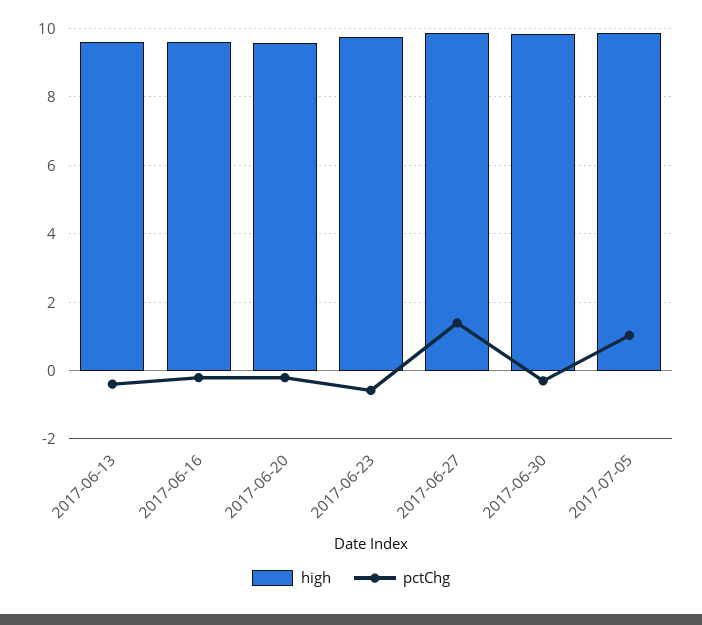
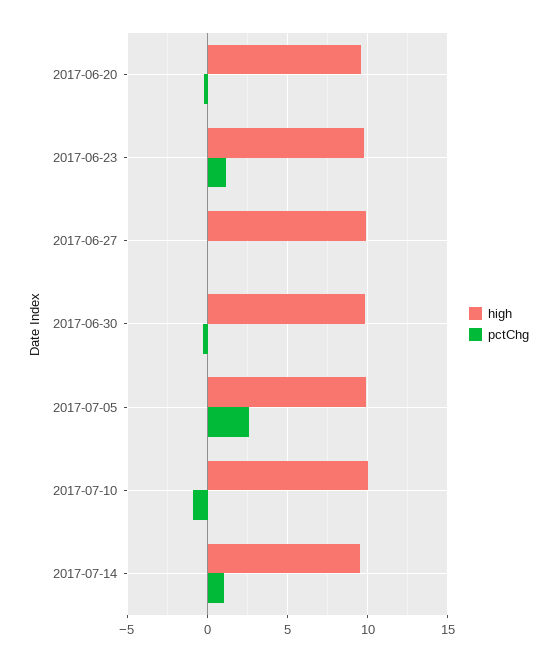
high, 2017-06-13: 9.6 -> none
pctChg, 2017-06-13: -0.4 -> none
high, 2017-06-16: 9.6 -> none
pctChg, 2017-06-16: -0.2 -> none
pctChg, 2017-06-23: -0.6 -> 1
pctChg, 2017-06-27: 1.4 -> 0
pctChg, 2017-07-05: 1 -> 2.5
high, 2017-07-10: none -> 10
pctChg, 2017-07-10: none -> -1
high, 2017-07-14: none -> 9.5
pctChg, 2017-07-14: none -> 1

